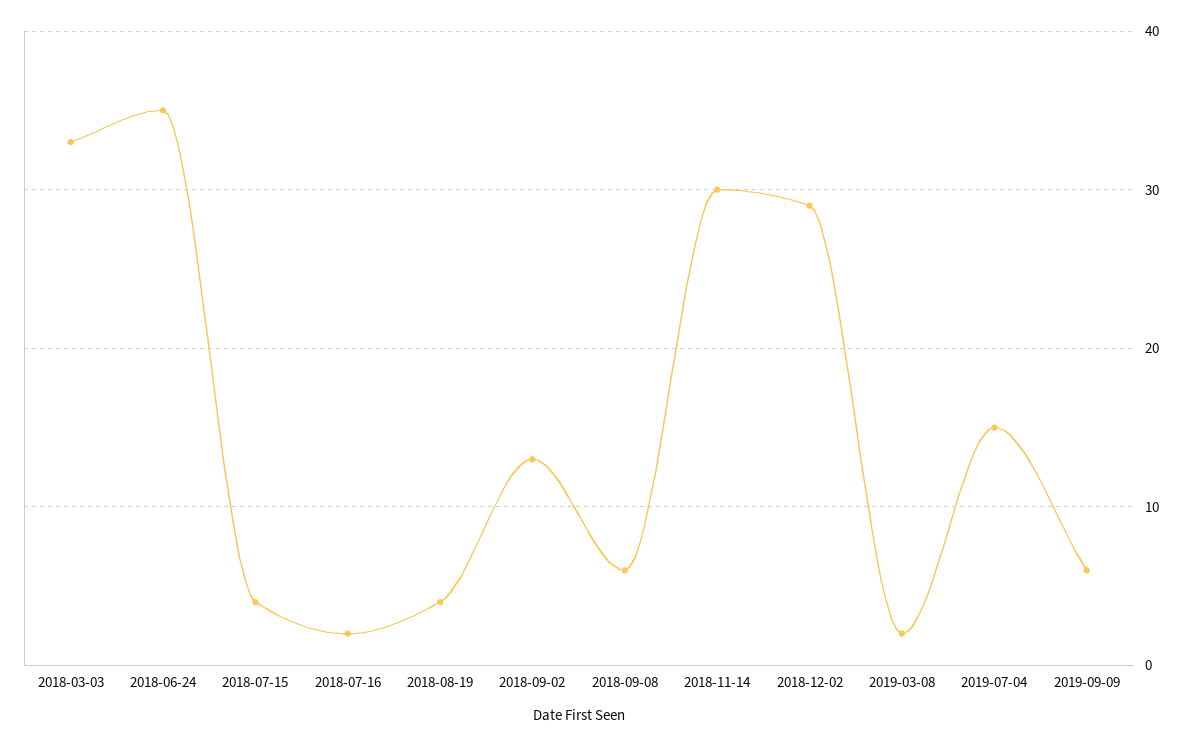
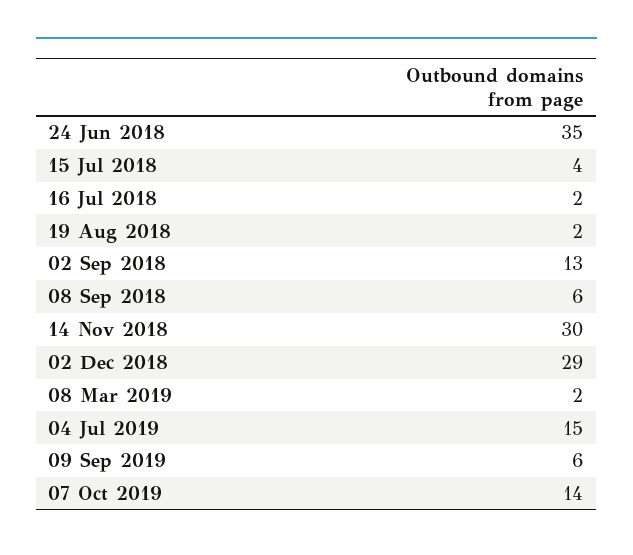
2018-03-03: 33 -> none
2018-08-19: 4 -> 2
07 Oct 2019: none -> 14

